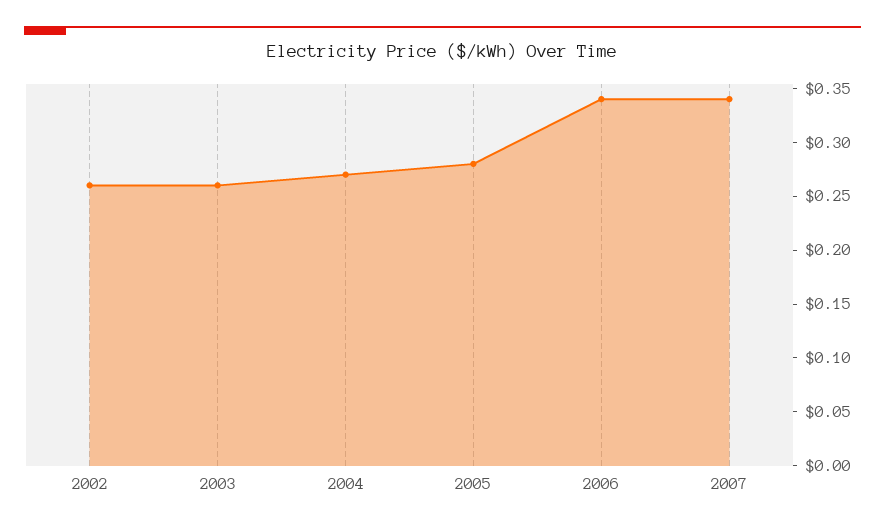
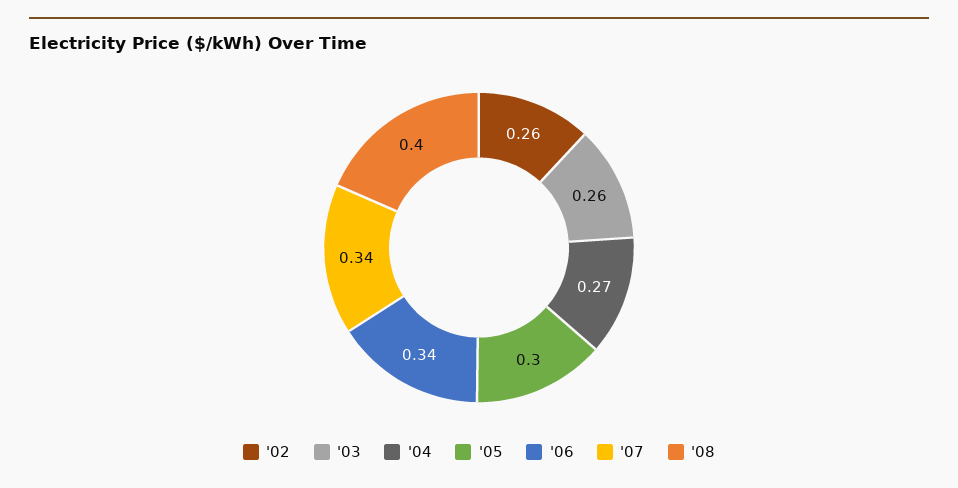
2005: 0.28 -> 0.3
'08: none -> 0.4

